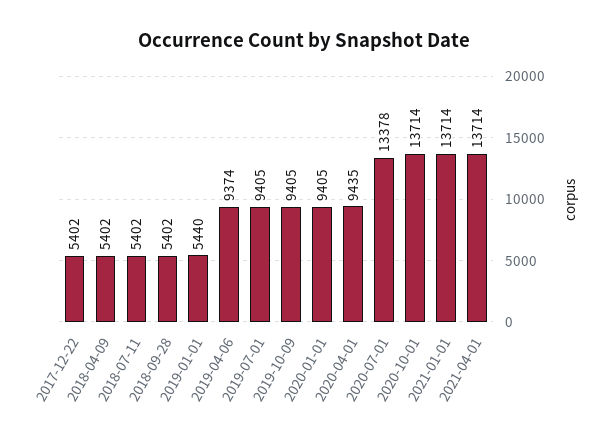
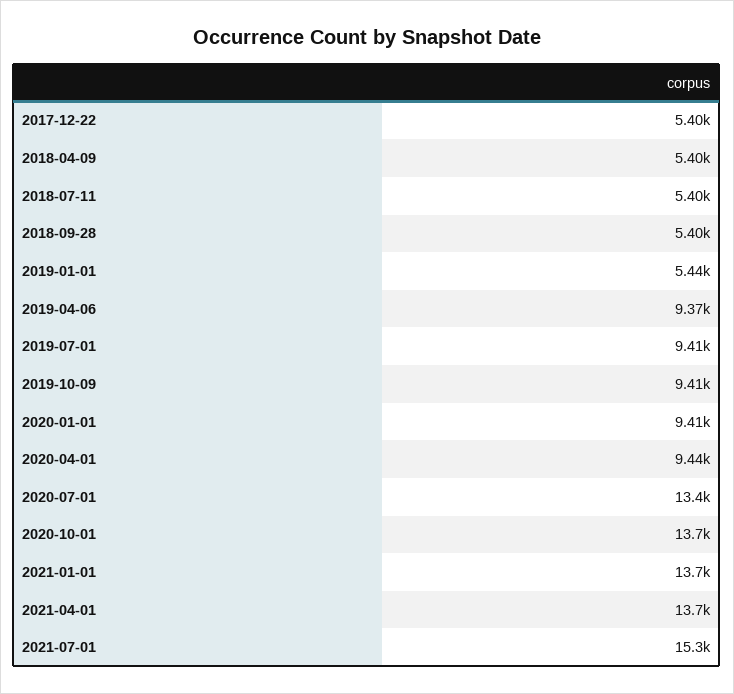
2021-07-01: none -> 15300

